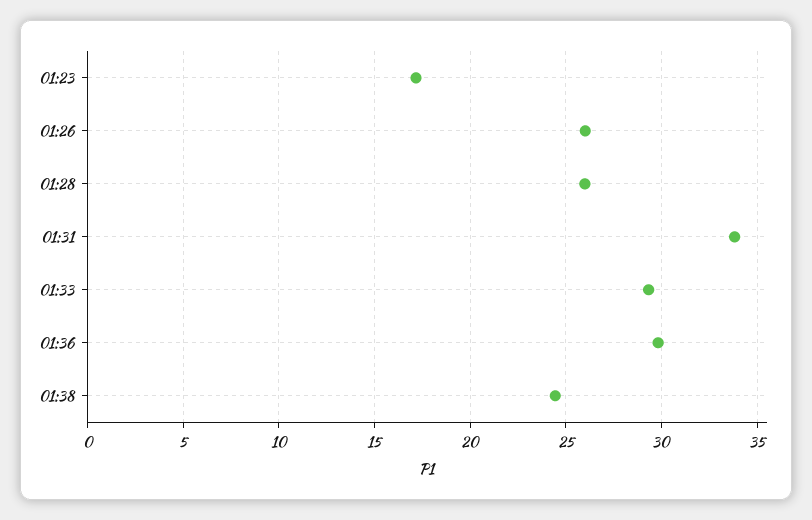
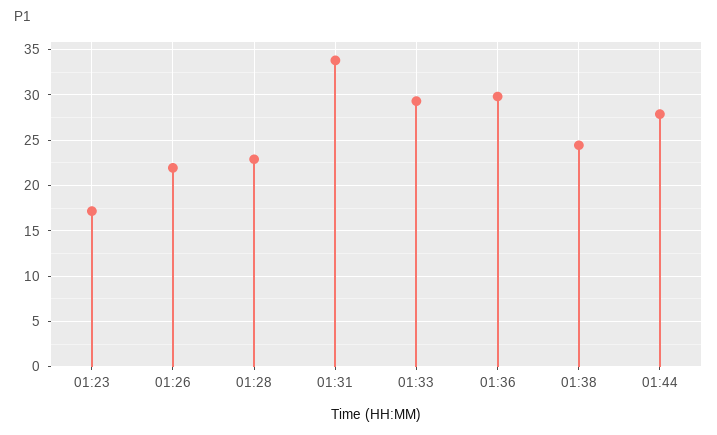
01:26: 26 -> 22
01:28: 26 -> 23
01:44: none -> 28

